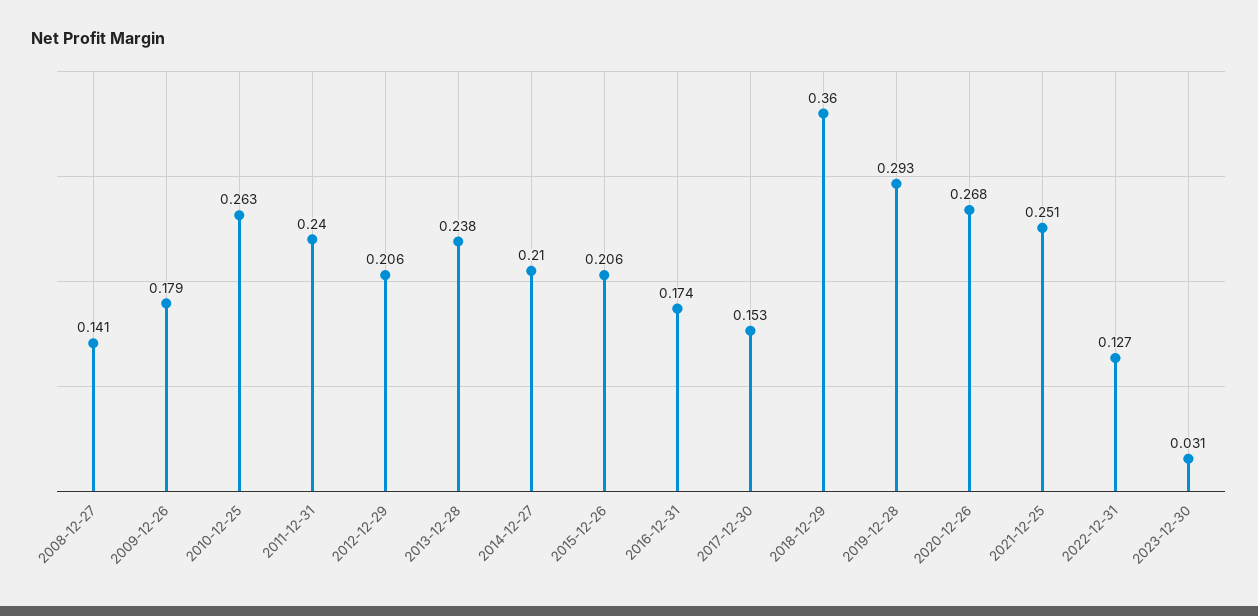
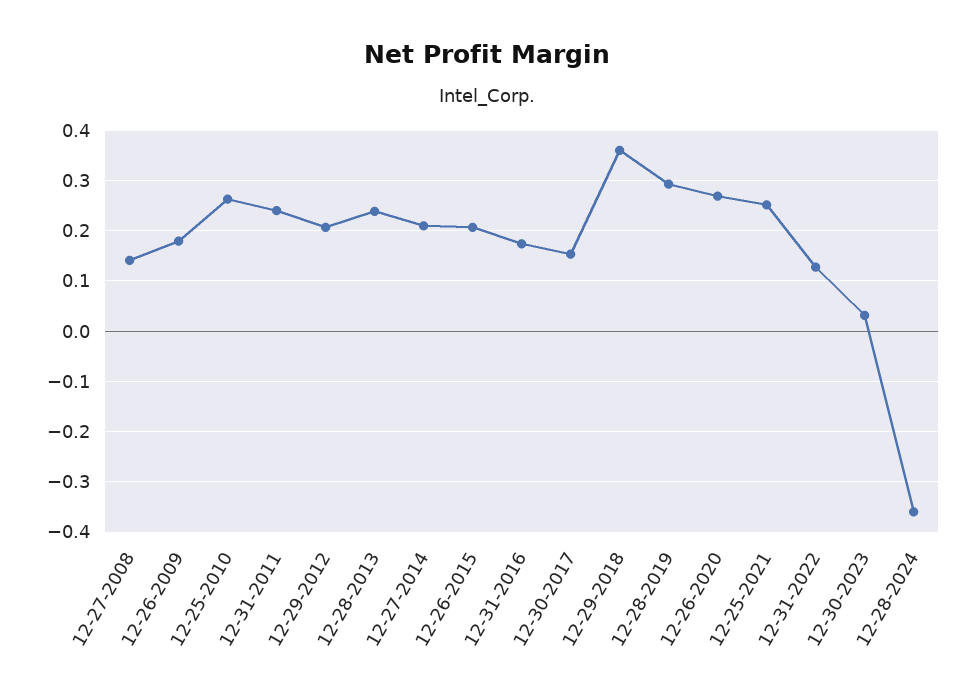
12-28-2024: none -> -0.36

